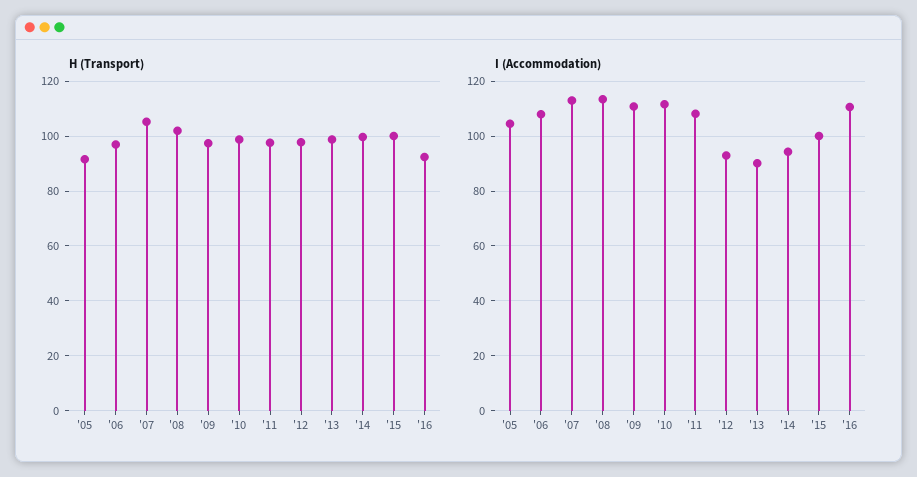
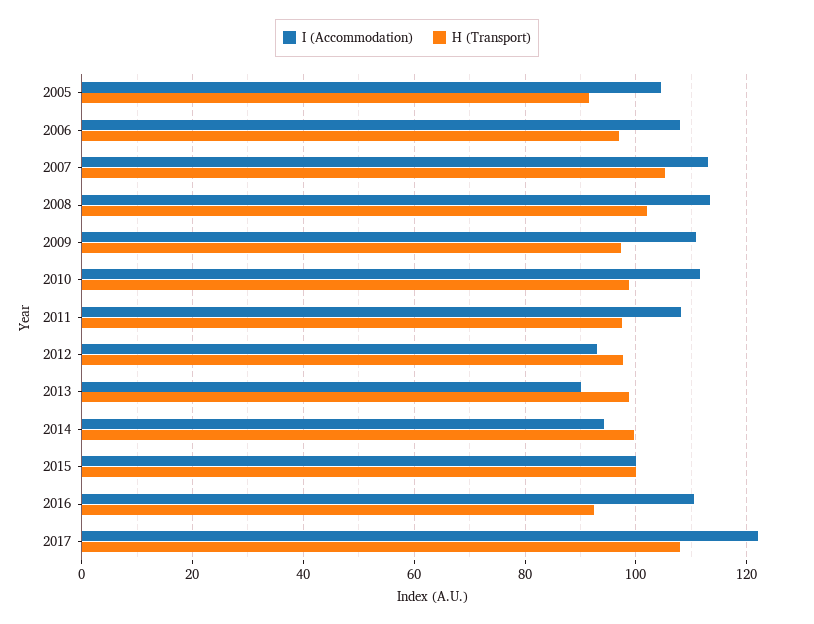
I (Accommodation), 2017: none -> 122
H (Transport), 2017: none -> 108

